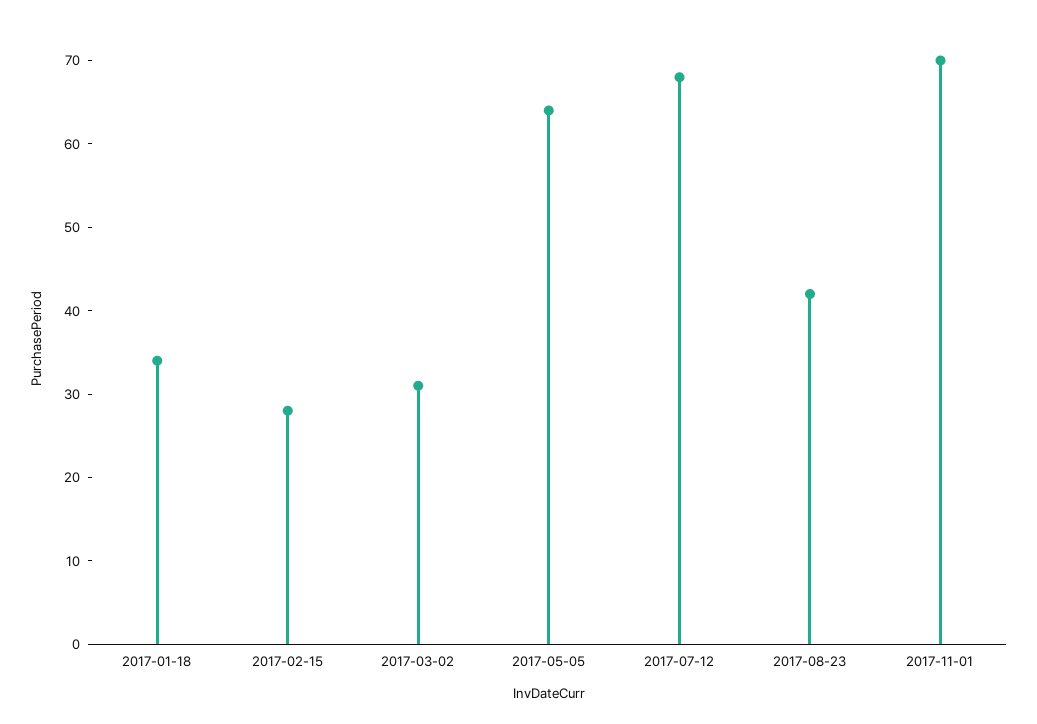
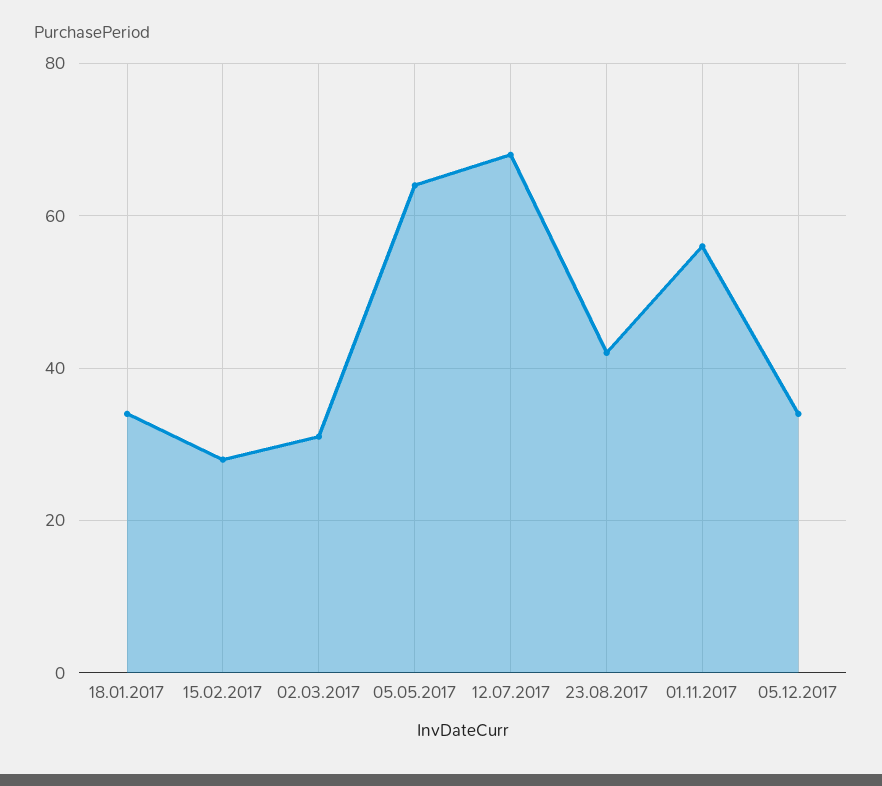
2017-11-01: 70 -> 55
05.12.2017: none -> 35

